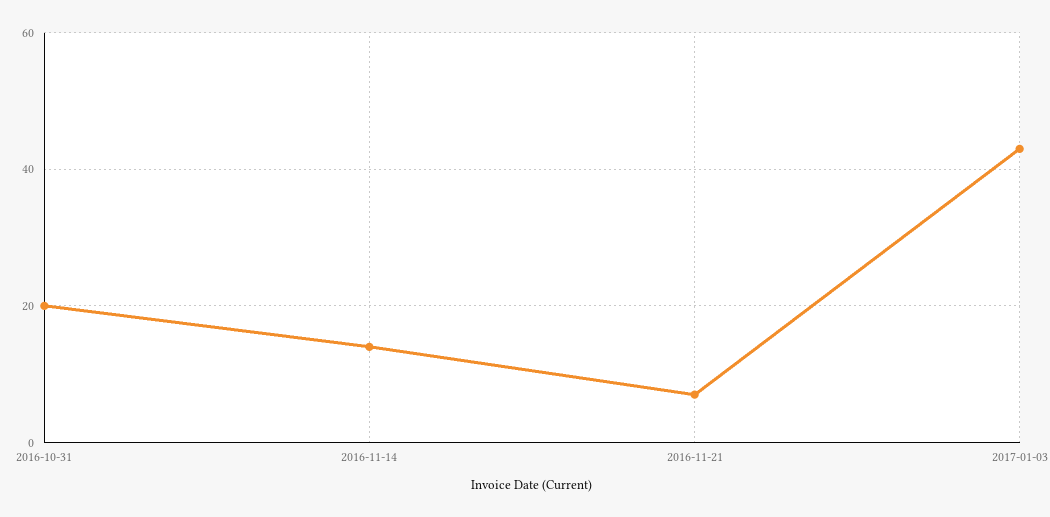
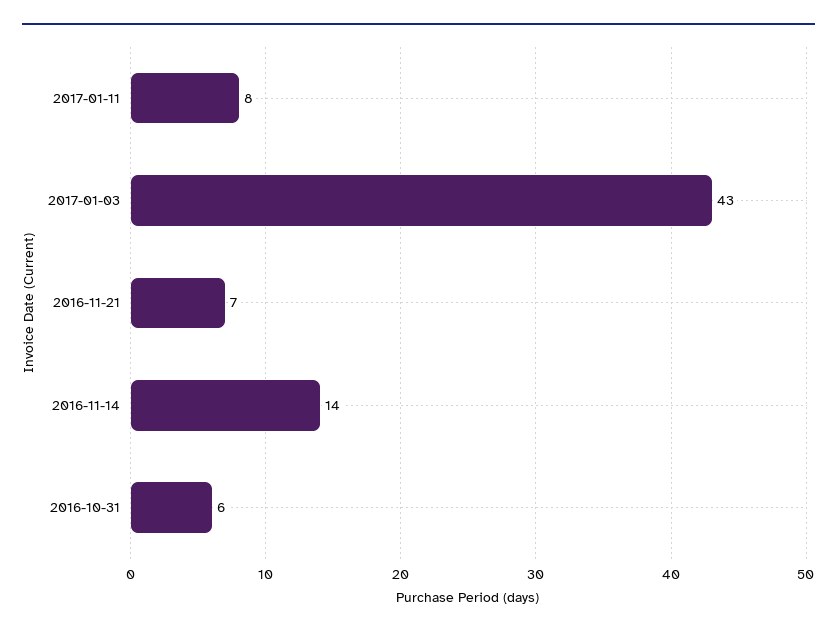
2016-10-31: 20 -> 6
2017-01-11: none -> 8

